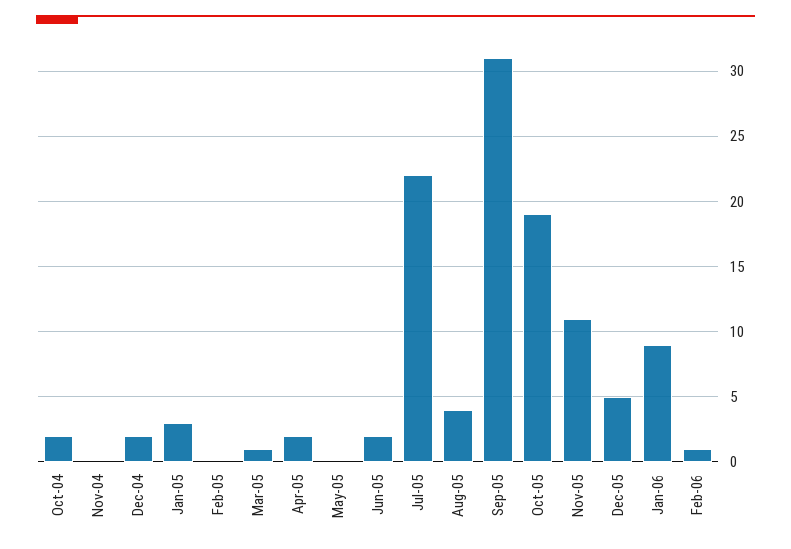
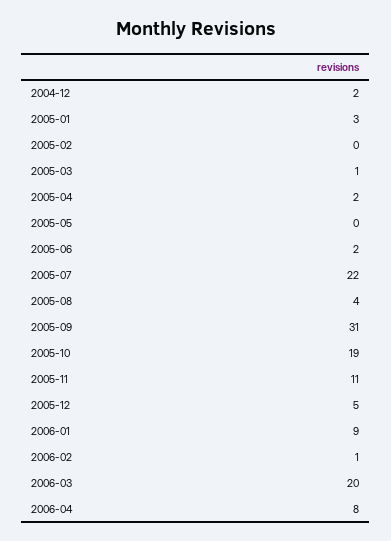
Oct-04: 2 -> none
Nov-04: 0 -> none
2006-03: none -> 20
2006-04: none -> 8

